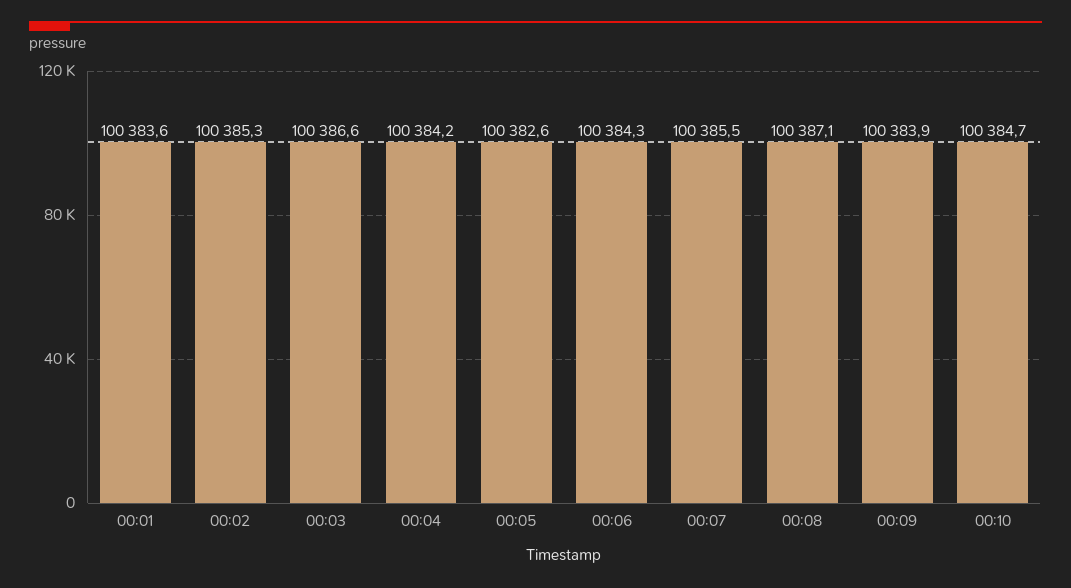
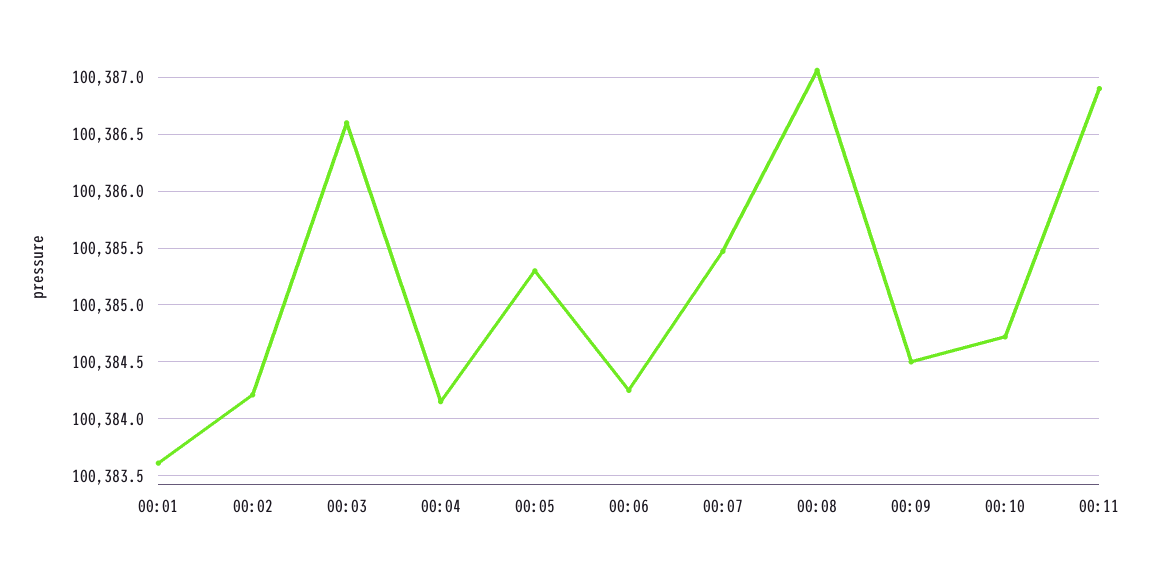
00:02: 100385.3 -> 100384.2
00:05: 100382.6 -> 100385.3
00:09: 100383.9 -> 100384.5
00:11: none -> 100386.9

